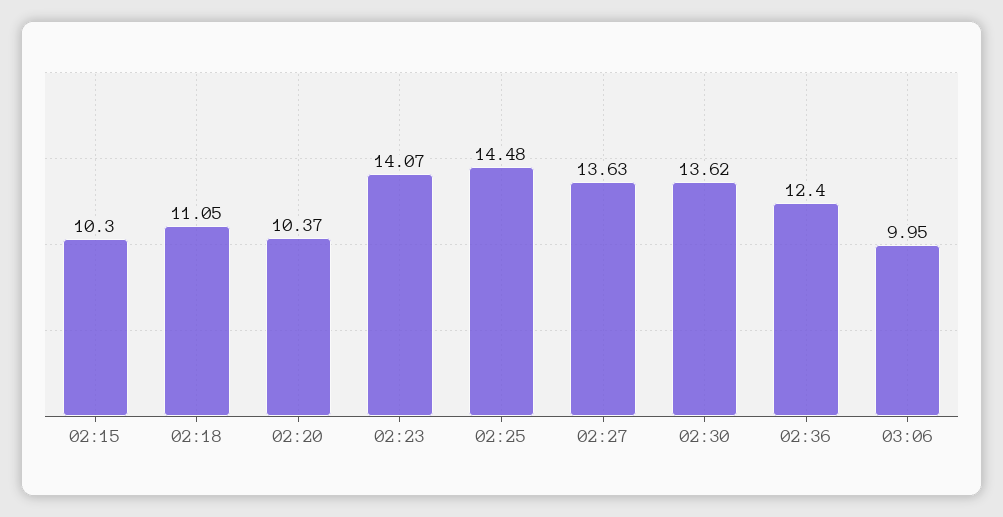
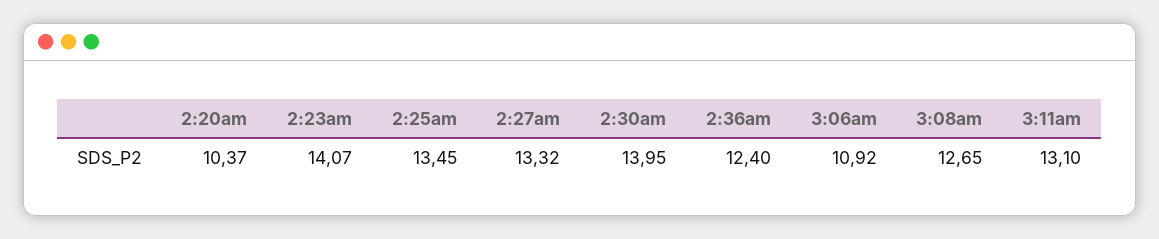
02:15: 10.3 -> none
02:18: 11.05 -> none
02:25: 14.48 -> 13.45
02:27: 13.63 -> 13.32
02:30: 13.62 -> 13.95
03:06: 9.95 -> 10.92
3:08am: none -> 12.65
3:11am: none -> 13.1

